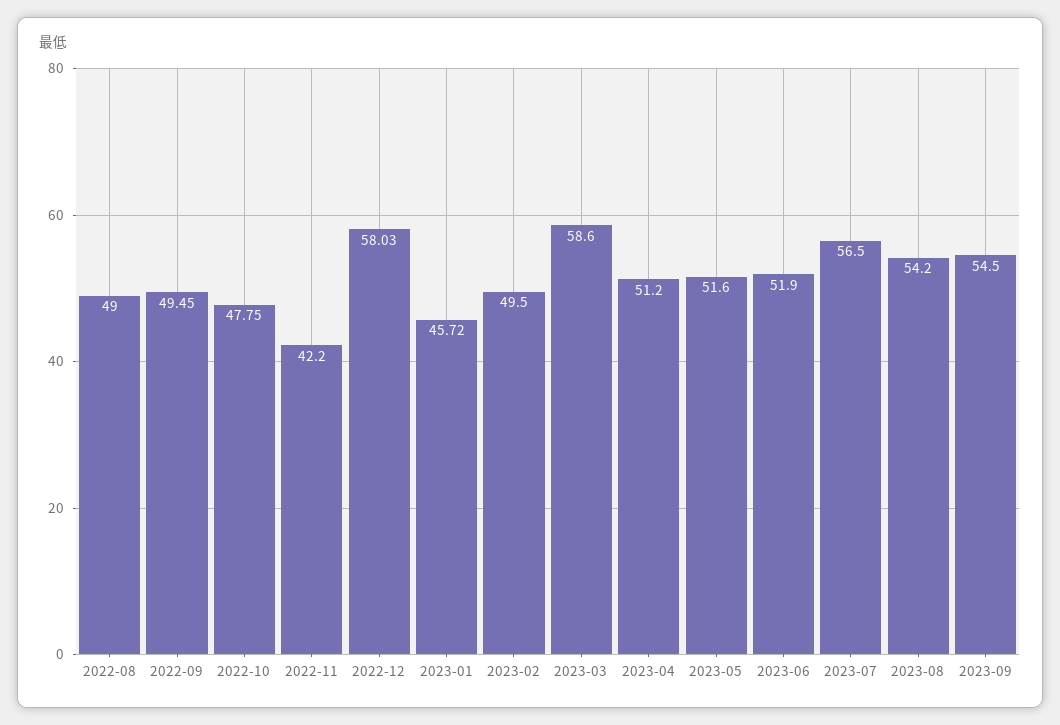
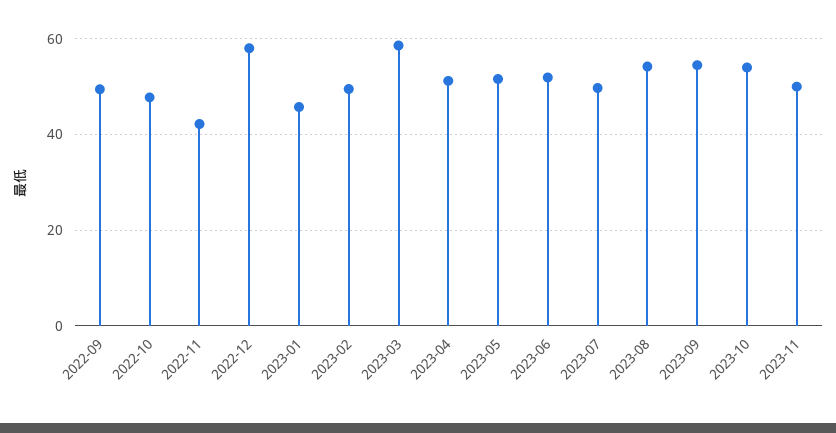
2022-08: 49 -> none
2023-07: 56.5 -> 50
2023-10: none -> 54
2023-11: none -> 50

